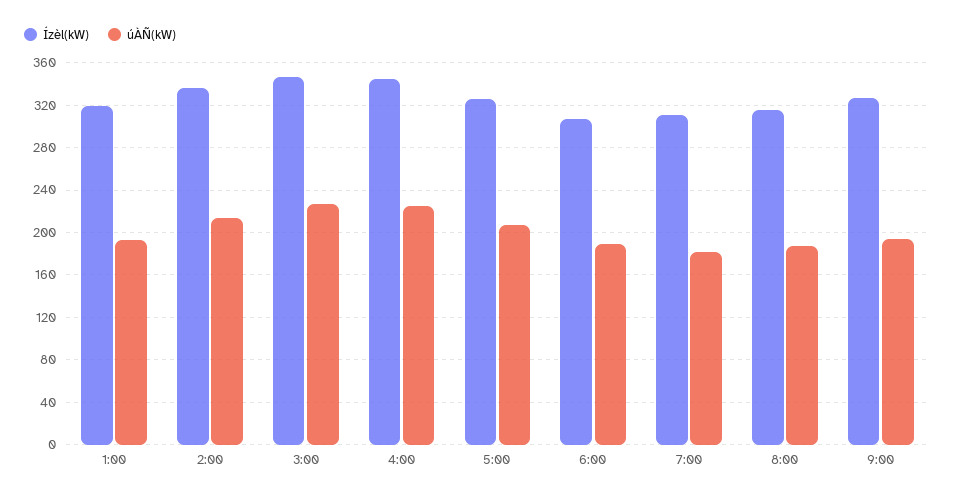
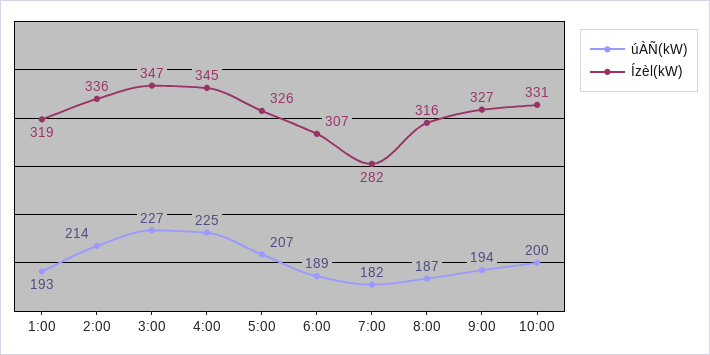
Ízèl(kW), 7:00: 310 -> 282
úÀÑ(kW), 10:00: none -> 200
Ízèl(kW), 10:00: none -> 331

